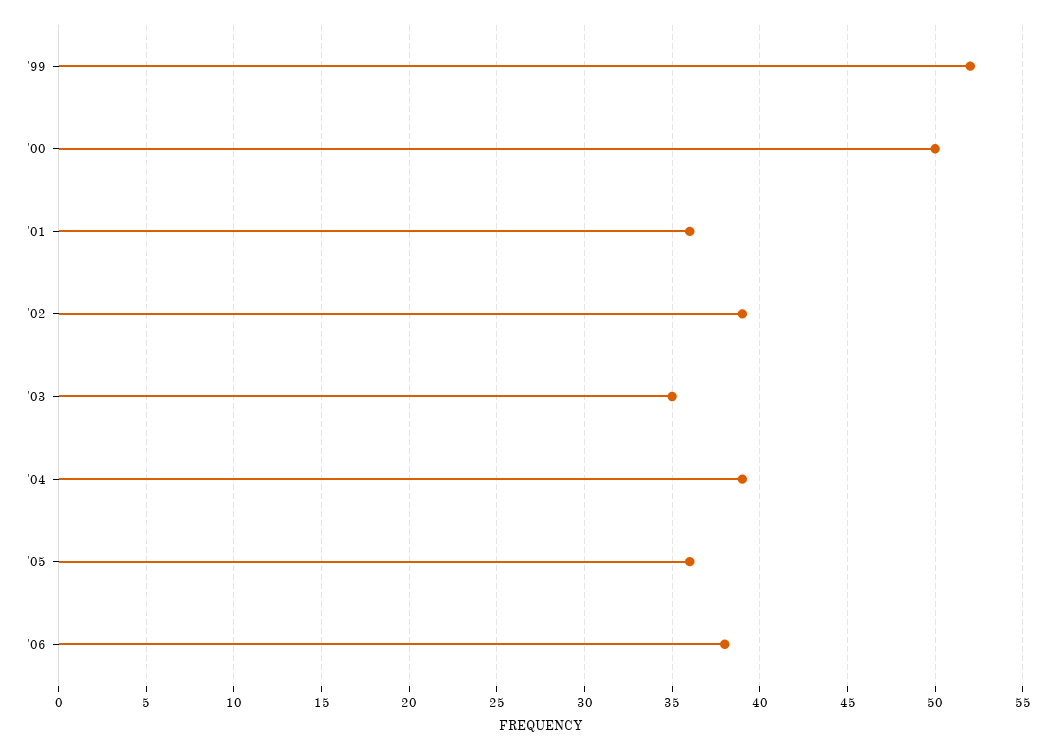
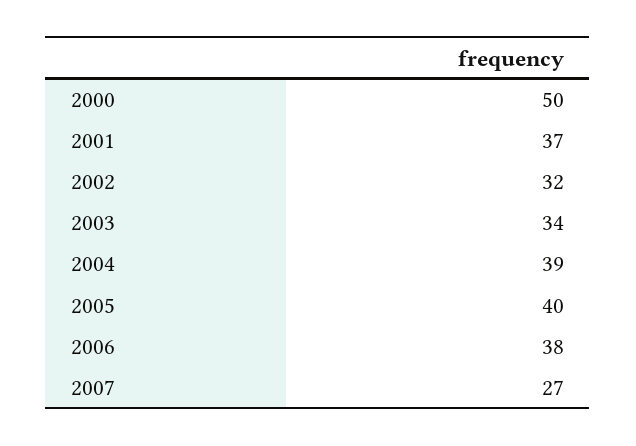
'99: 52 -> none
'01: 36 -> 37
'02: 39 -> 32
'03: 35 -> 34
'05: 36 -> 40
2007: none -> 27

